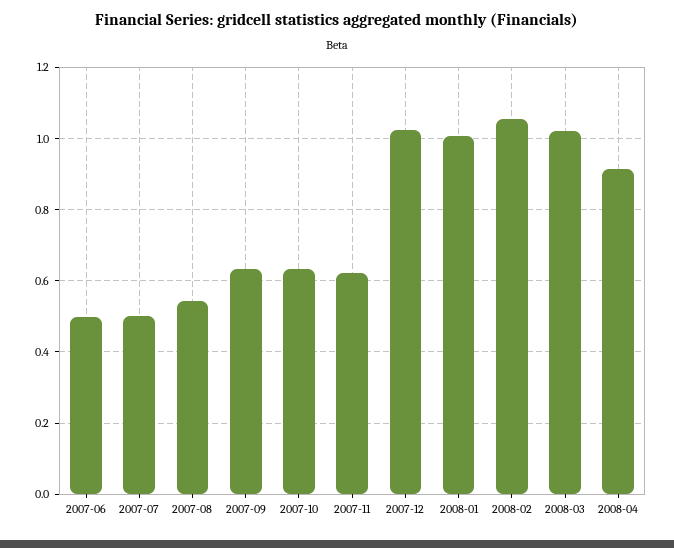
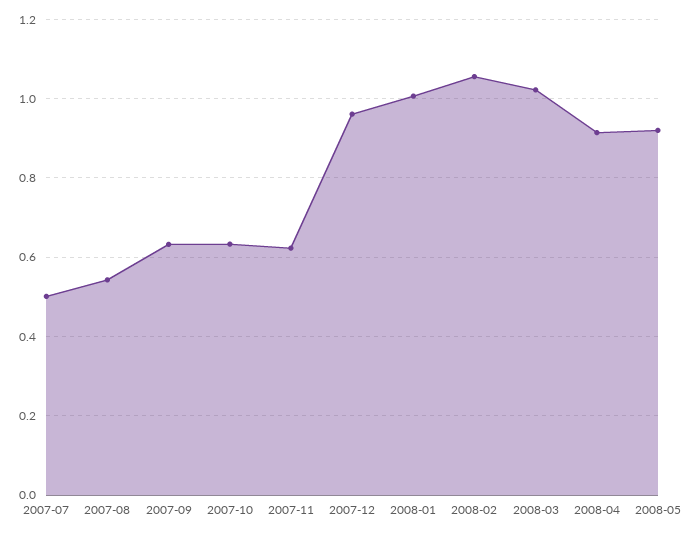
2007-06: 0.5 -> none
2007-12: 1.02 -> 0.96
2008-05: none -> 0.92

